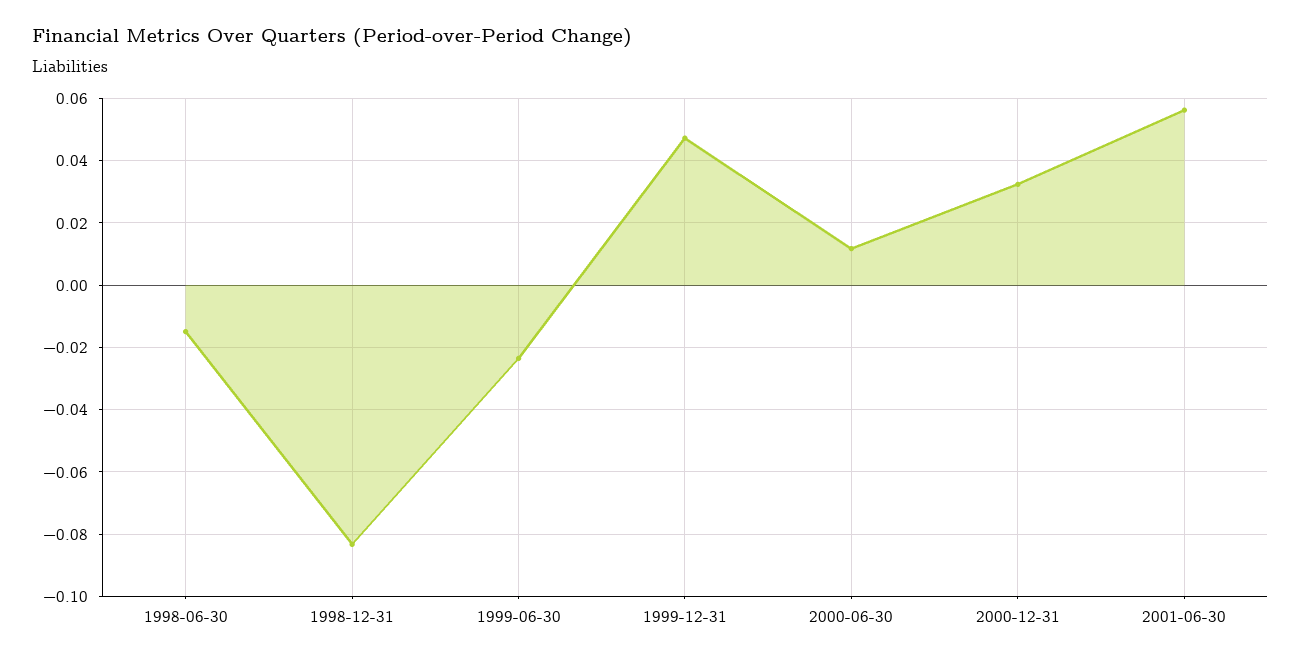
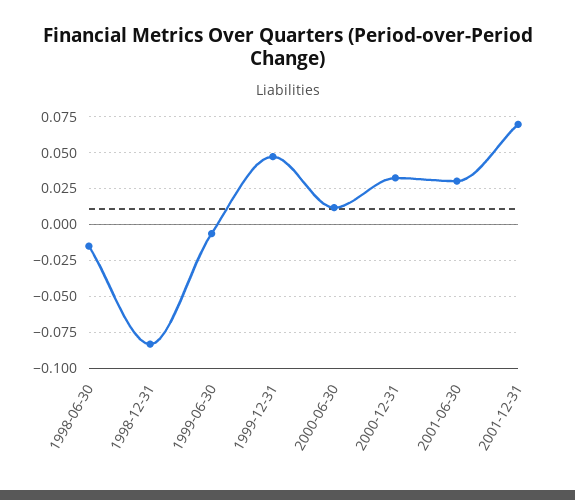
1999-06-30: -0.024 -> -0.005
2001-06-30: 0.056 -> 0.03
2001-12-31: none -> 0.07

